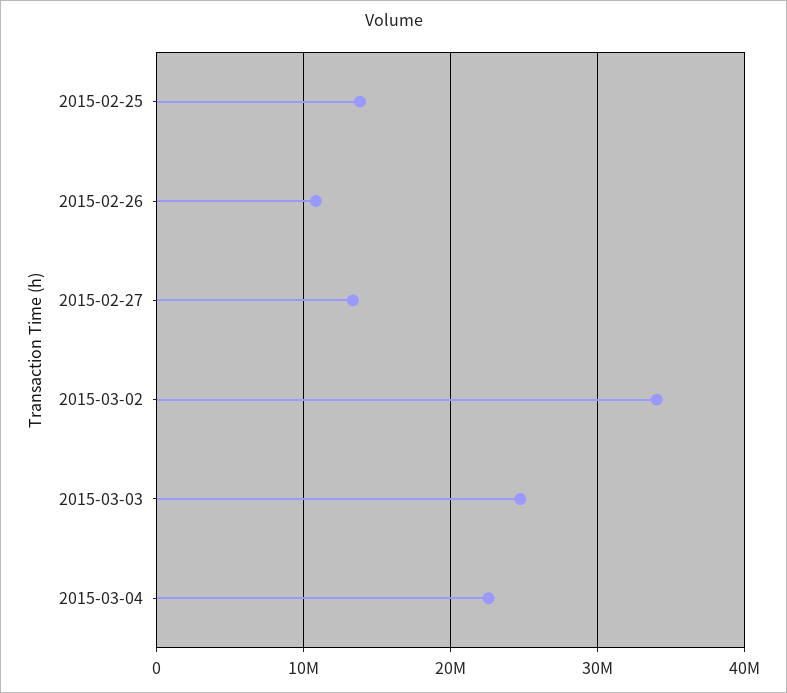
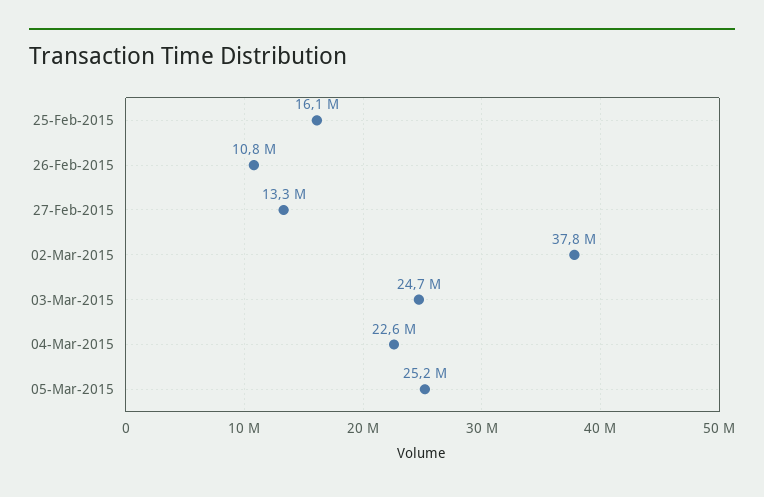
2015-02-25: 14000000 -> 16100000
2015-03-02: 34000000 -> 37800000
05-Mar-2015: none -> 25200000

